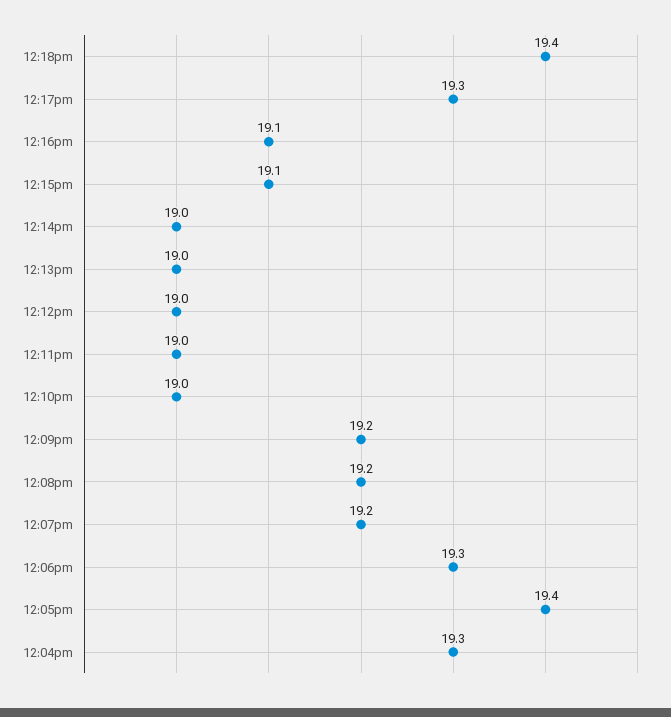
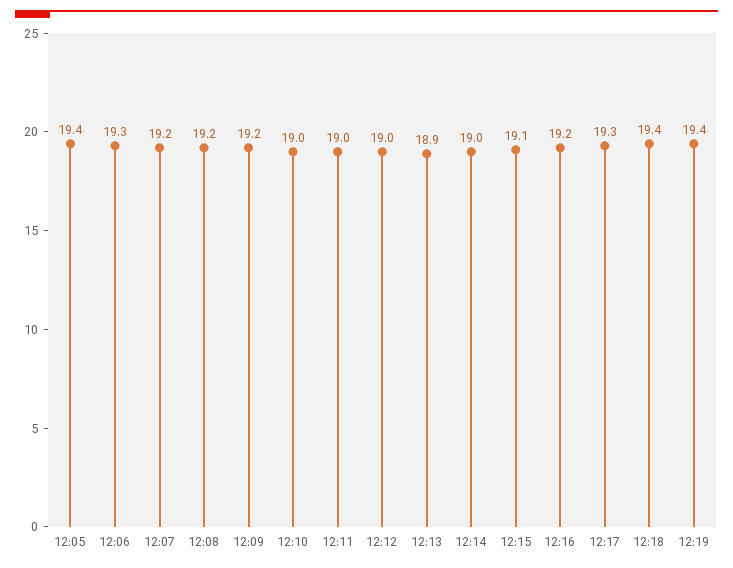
12:16pm: 19.1 -> 19.2
12:13pm: 19 -> 18.9
12:04pm: 19.3 -> none
12:19: none -> 19.4

